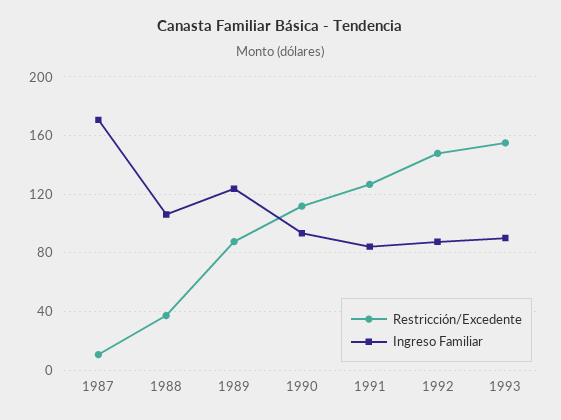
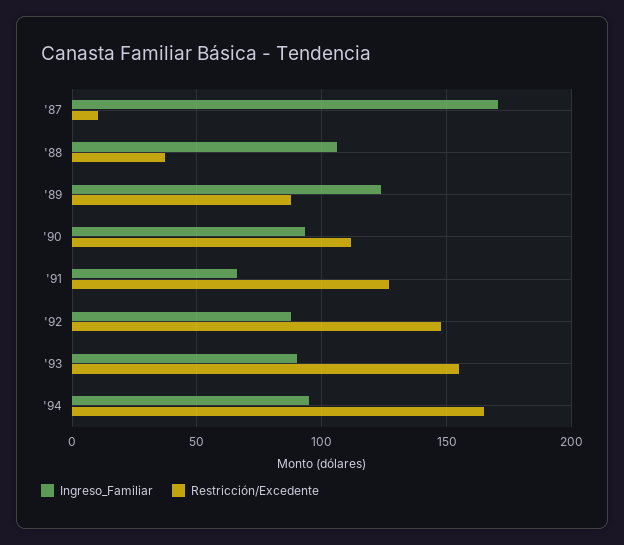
Ingreso Familiar, 1991: 85 -> 65
Ingreso Familiar, '94: none -> 95
Restricción/Excedente, '94: none -> 165

